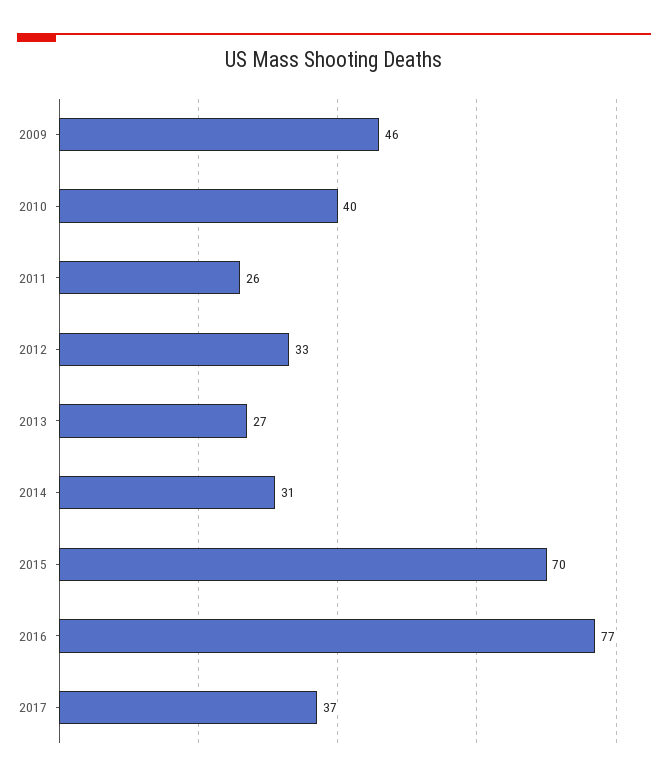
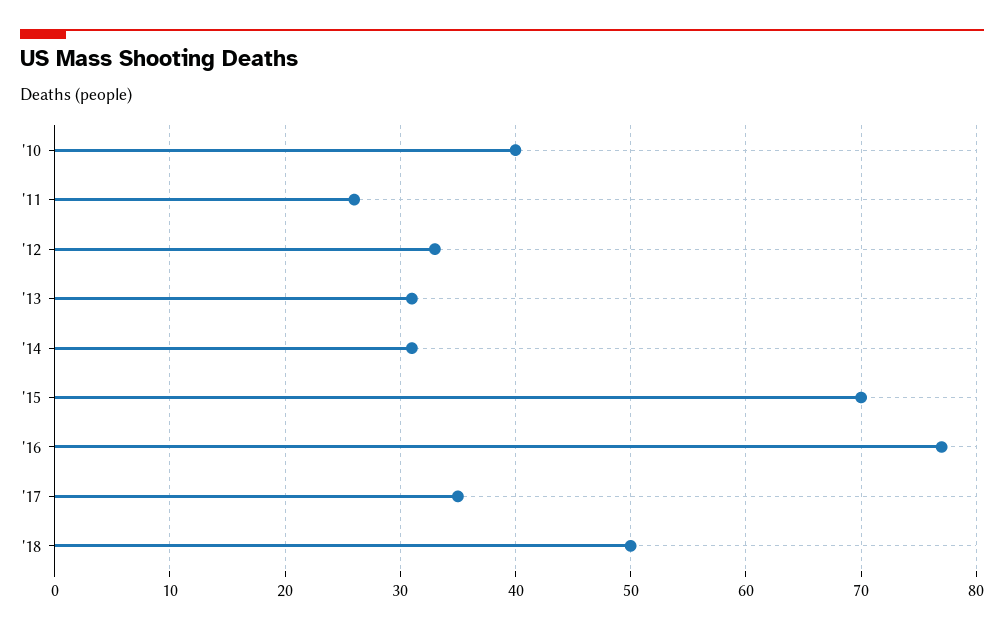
2009: 46 -> none
2013: 27 -> 31
2017: 37 -> 35
'18: none -> 50

